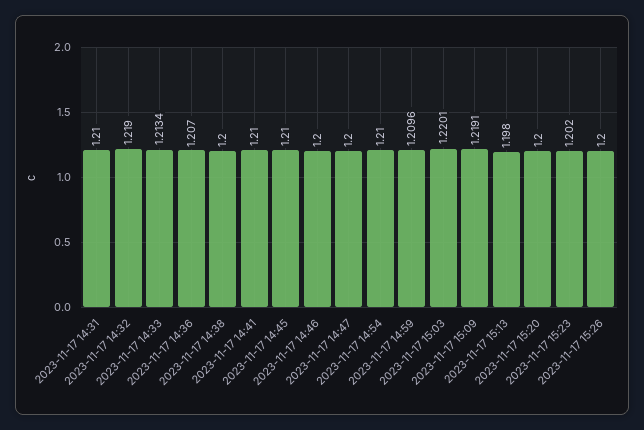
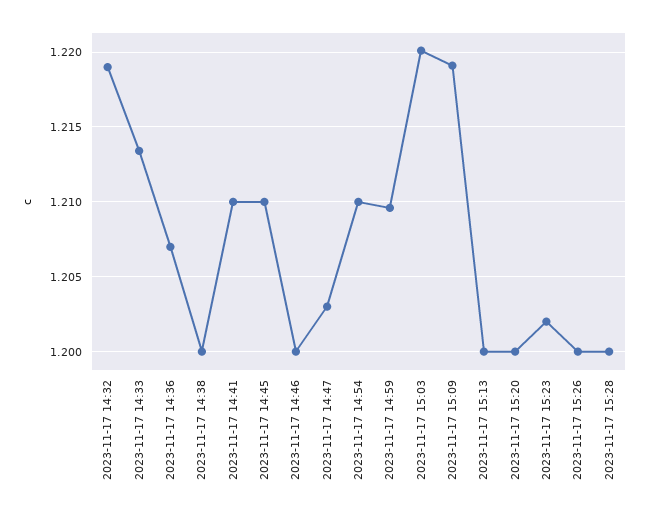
2023-11-17 14:31: 1.21 -> none
2023-11-17 14:47: 1.2 -> 1.203
2023-11-17 15:13: 1.198 -> 1.2
2023-11-17 15:28: none -> 1.2

